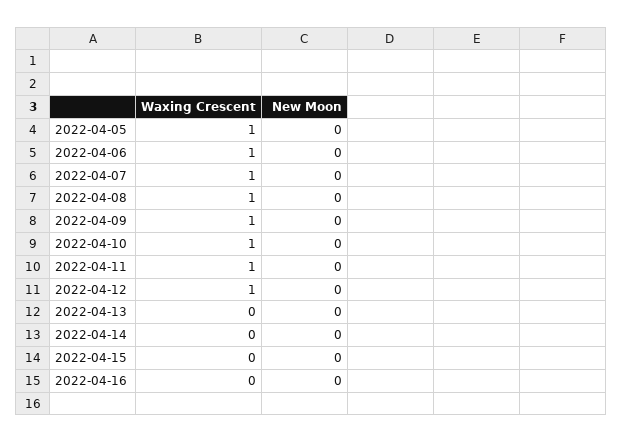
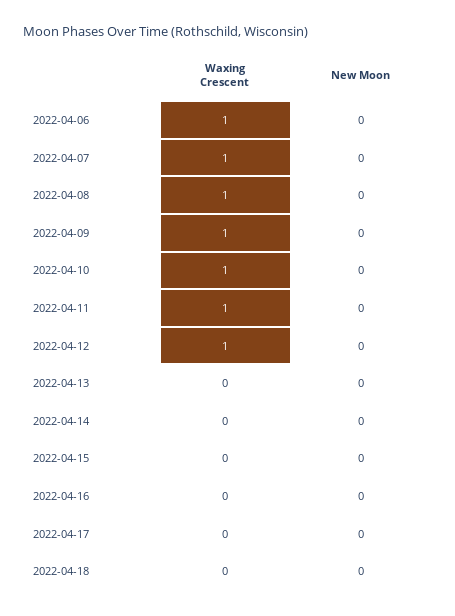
Waxing Crescent, 2022-04-05: 1 -> none
New Moon, 2022-04-05: 0 -> none
Waxing Crescent, 2022-04-17: none -> 0
New Moon, 2022-04-17: none -> 0
Waxing Crescent, 2022-04-18: none -> 0
New Moon, 2022-04-18: none -> 0

